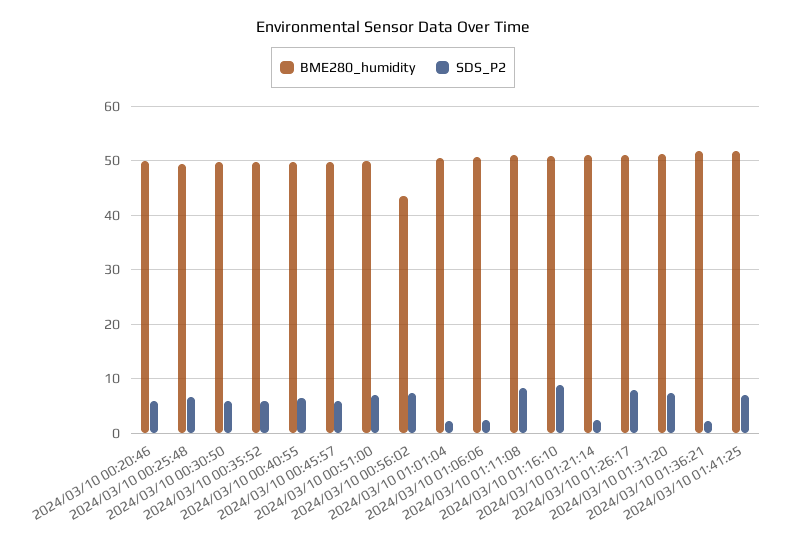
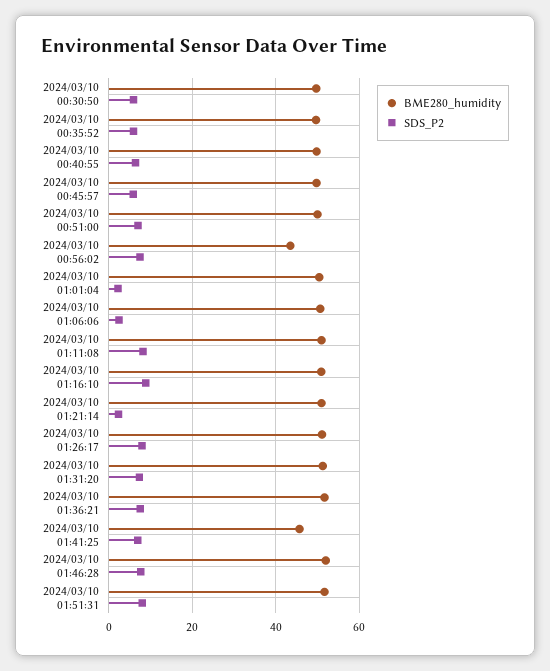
BME280_humidity, 2024/03/10 00:20:46: 50 -> none
SDS_P2, 2024/03/10 00:20:46: 6 -> none
BME280_humidity, 2024/03/10 00:25:48: 50 -> none
SDS_P2, 2024/03/10 00:25:48: 6 -> none
SDS_P2, 2024/03/10 01:36:21: 2 -> 8
BME280_humidity, 2024/03/10 01:41:25: 52 -> 46
BME280_humidity, 2024/03/10 01:46:28: none -> 52
SDS_P2, 2024/03/10 01:46:28: none -> 8
BME280_humidity, 2024/03/10 01:51:31: none -> 52
SDS_P2, 2024/03/10 01:51:31: none -> 8

